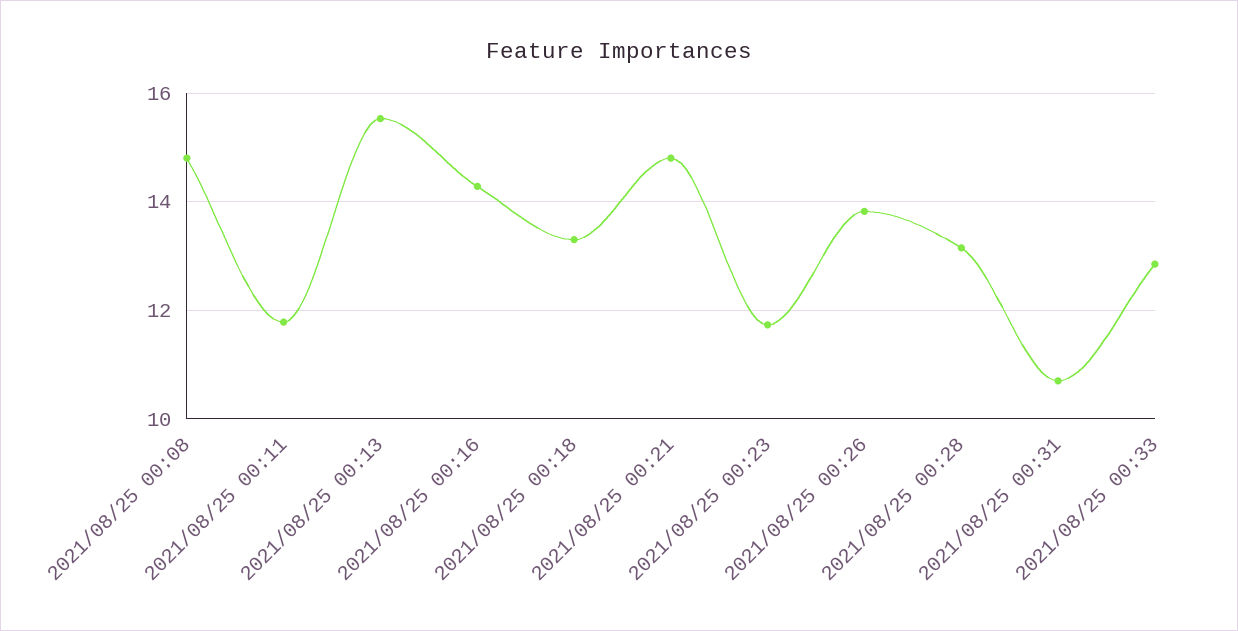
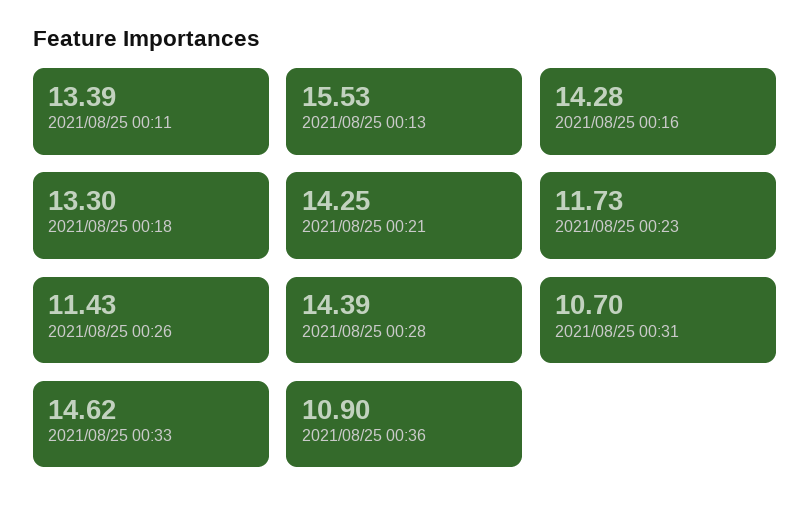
2021/08/25 00:08: 14.8 -> none
2021/08/25 00:11: 11.8 -> 13.39
2021/08/25 00:21: 14.8 -> 14.25
2021/08/25 00:26: 13.8 -> 11.43
2021/08/25 00:28: 13.2 -> 14.39
2021/08/25 00:33: 12.8 -> 14.62
2021/08/25 00:36: none -> 10.9

